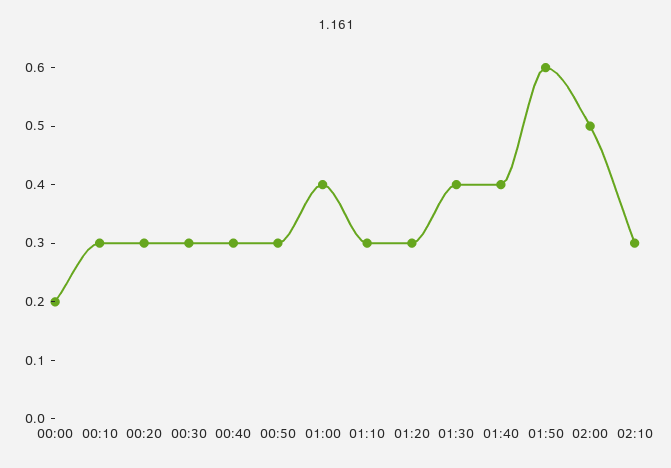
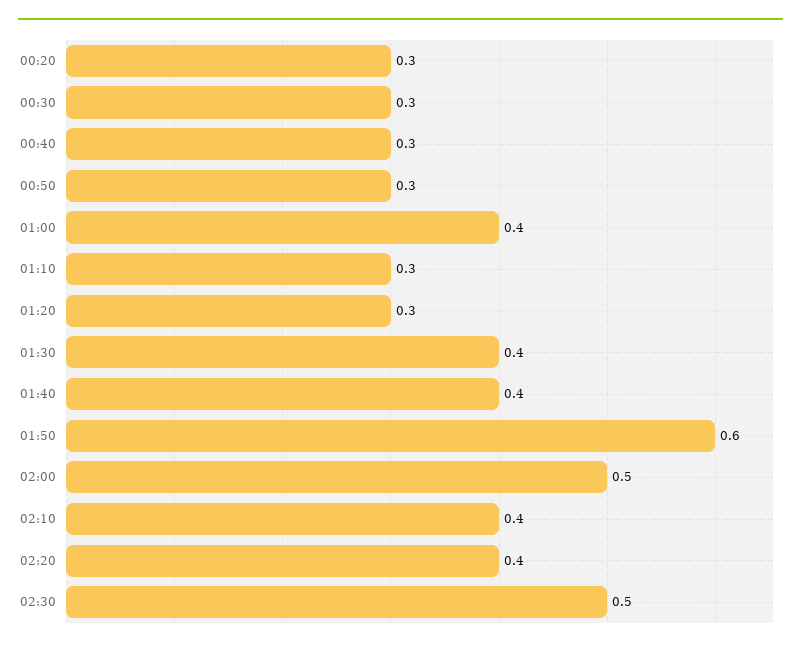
00:00: 0.2 -> none
00:10: 0.3 -> none
02:10: 0.3 -> 0.4
02:20: none -> 0.4
02:30: none -> 0.5

